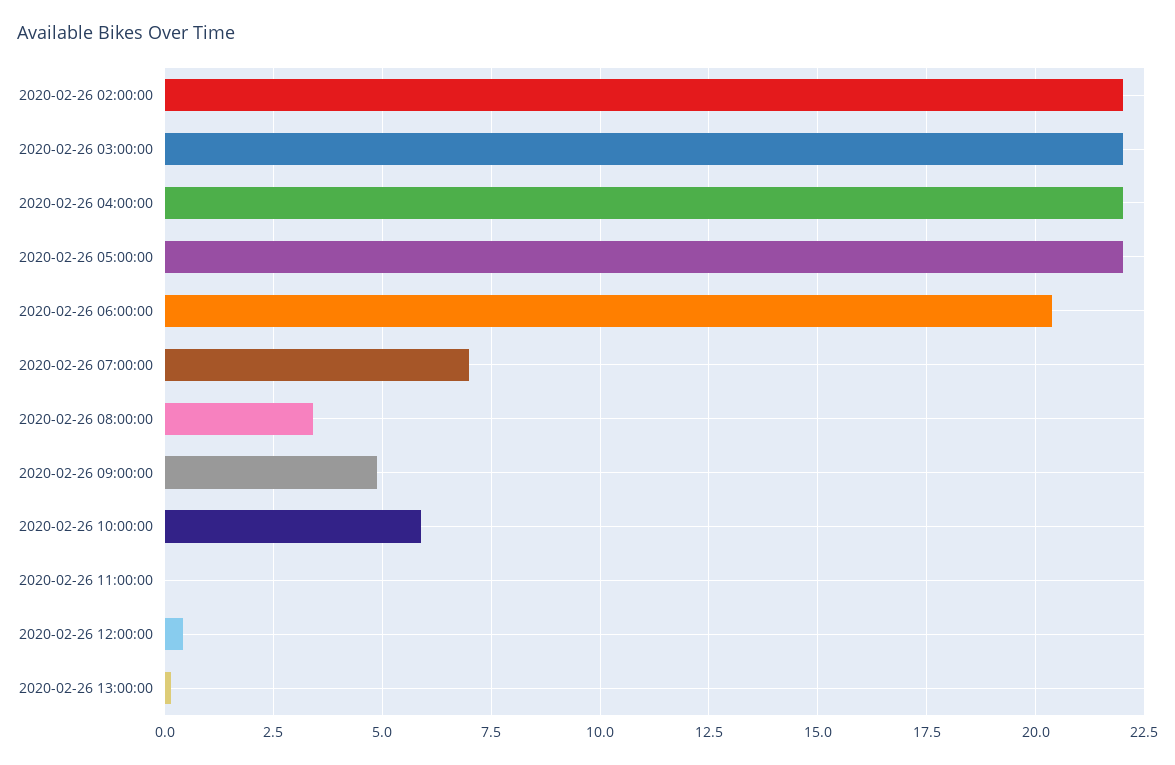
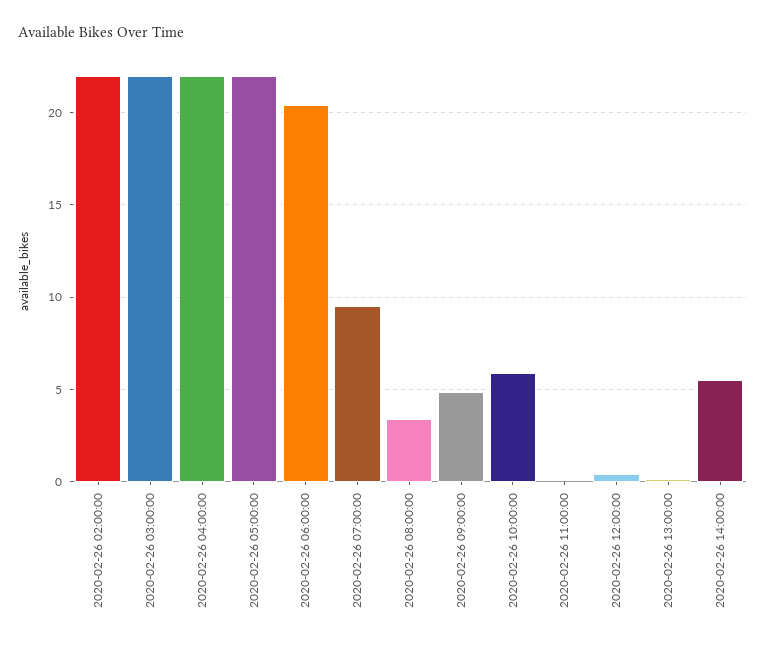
2020-02-26 07:00:00: 7 -> 9.5
2020-02-26 14:00:00: none -> 5.5

